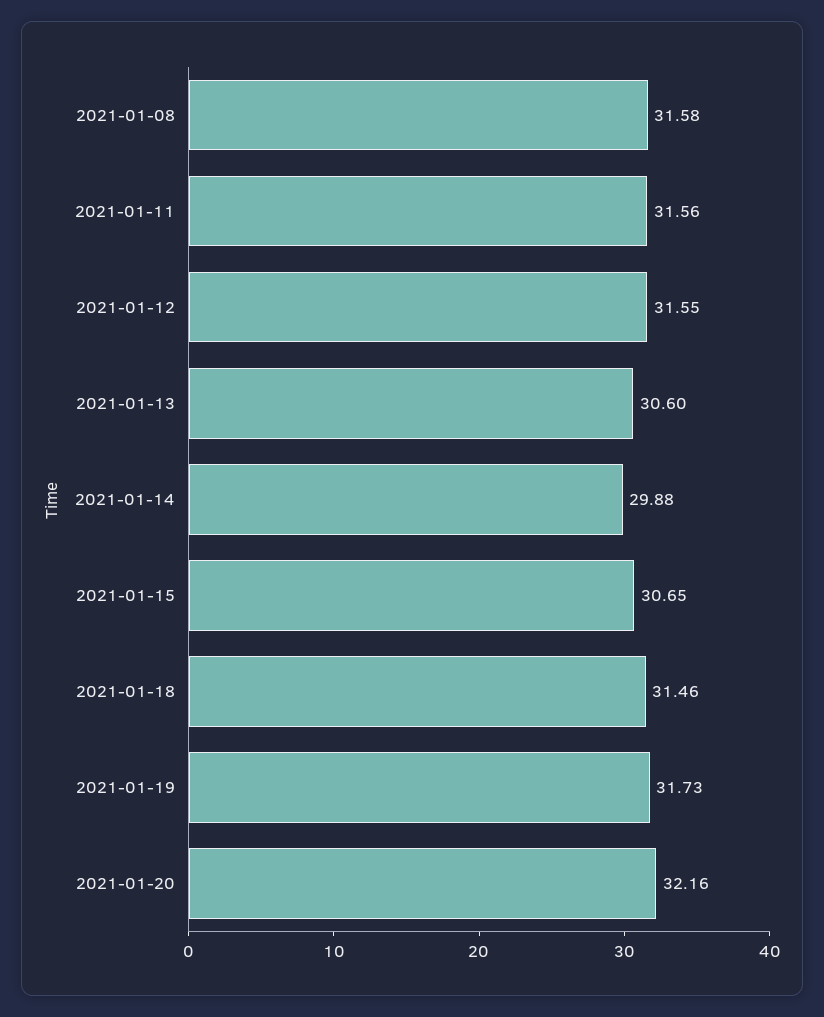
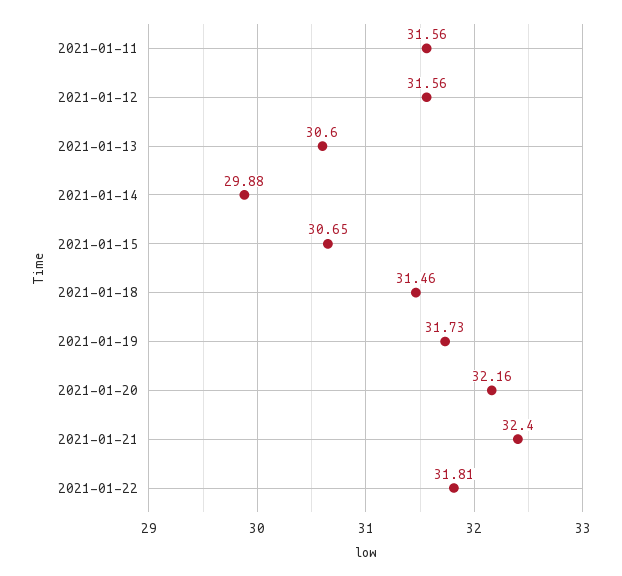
2021-01-08: 31.58 -> none
2021-01-12: 31.55 -> 31.56
2021-01-21: none -> 32.4
2021-01-22: none -> 31.81

